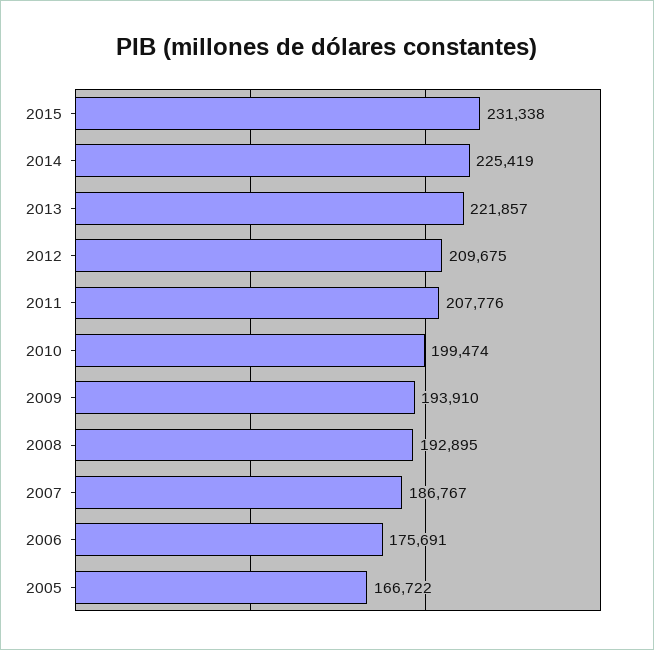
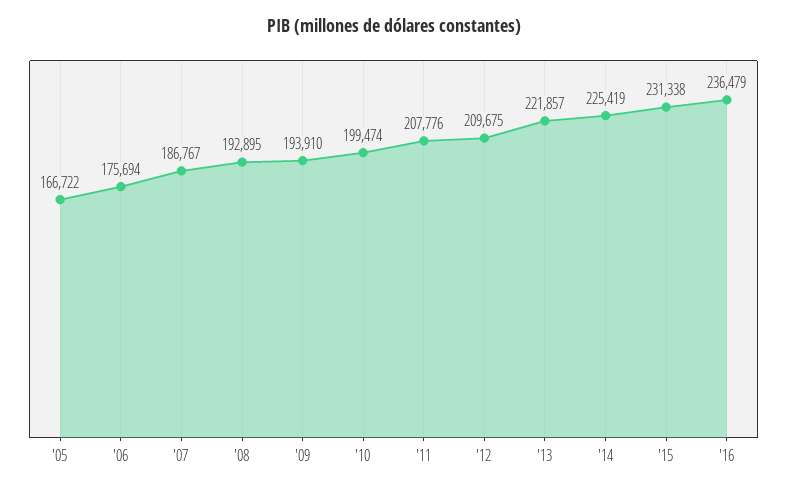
2006: 175691 -> 175694
'16: none -> 236479

